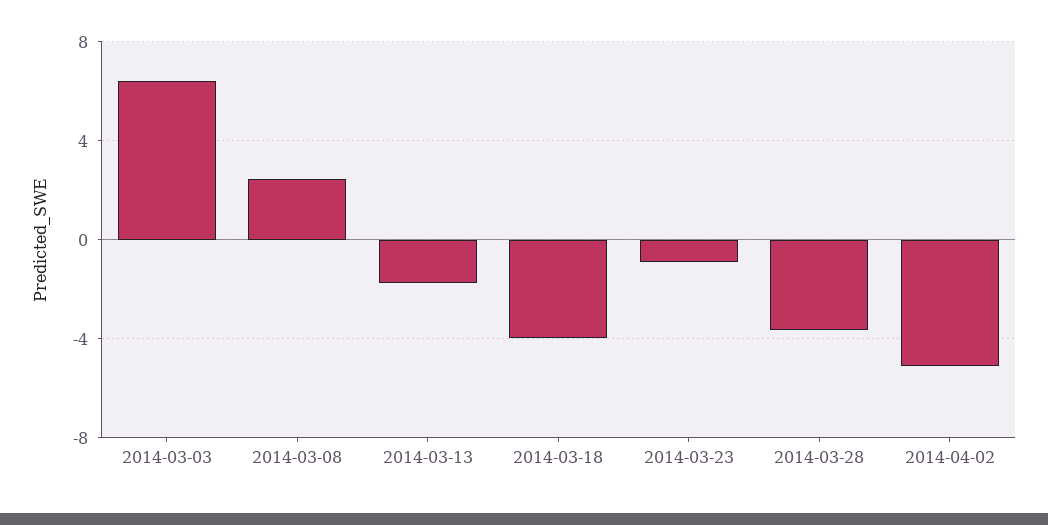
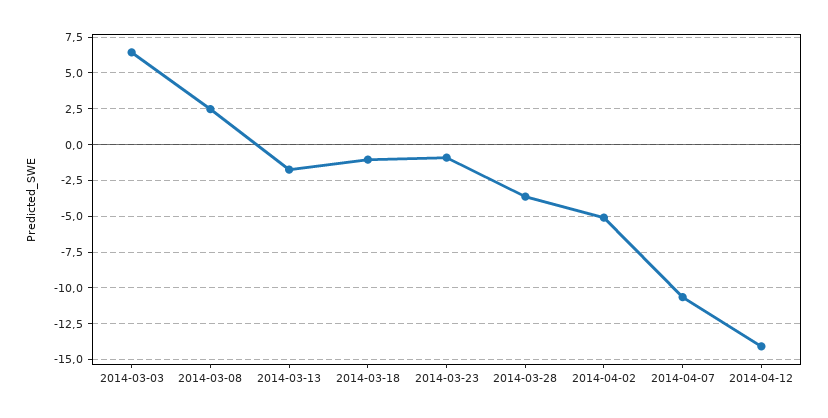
2014-03-18: -4 -> -1
2014-04-07: none -> -10.5
2014-04-12: none -> -14

